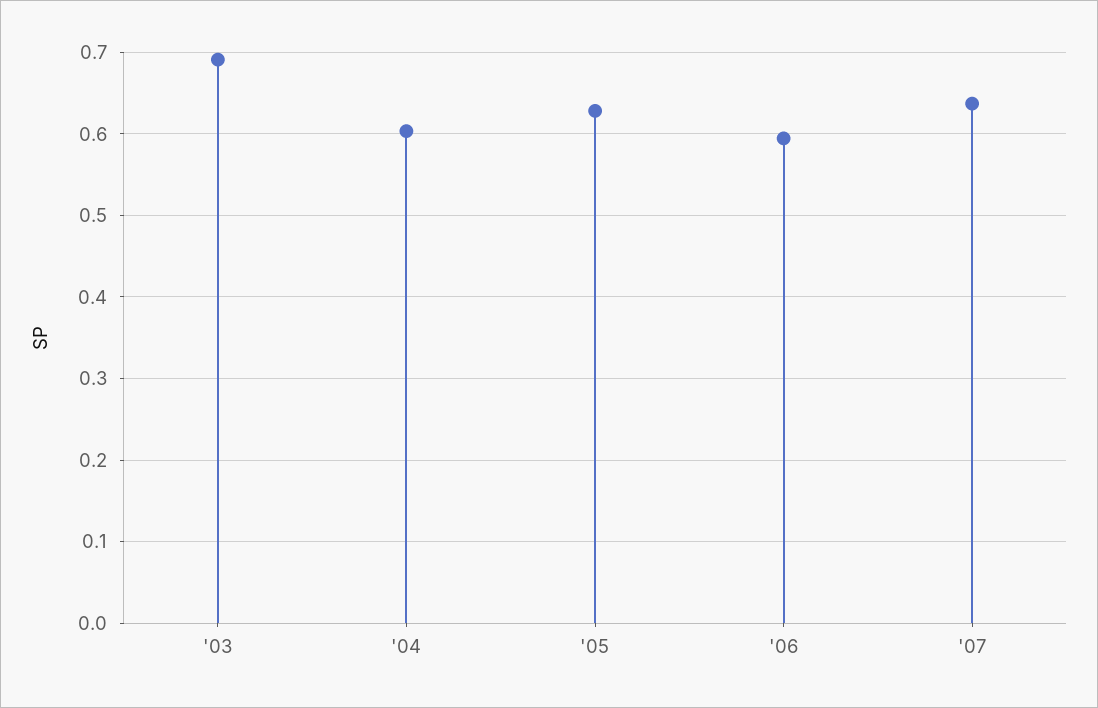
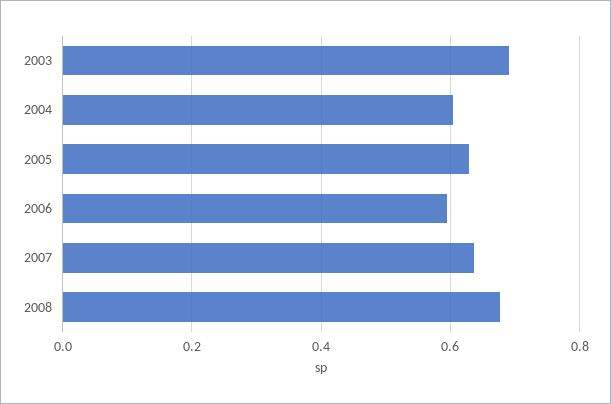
2008: none -> 0.68

